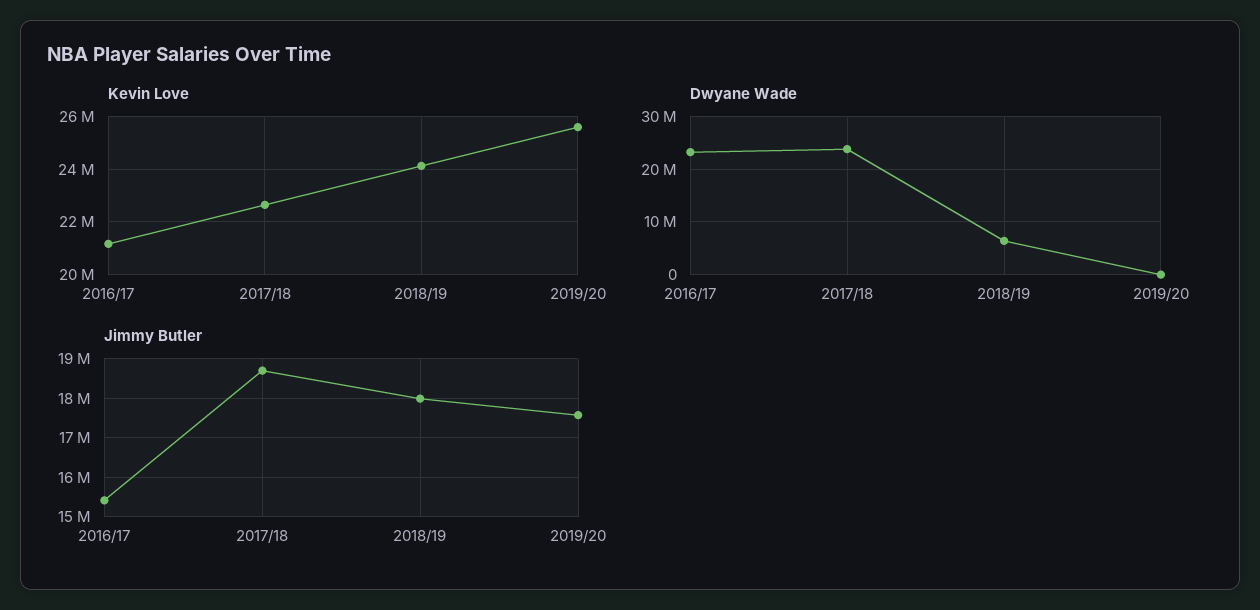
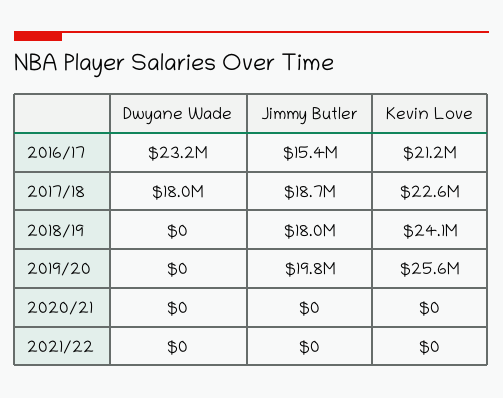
Dwyane Wade, 2017/18: 24000000 -> 18000000
Dwyane Wade, 2018/19: 6000000 -> 0
Jimmy Butler, 2019/20: 17600000 -> 19800000
Dwyane Wade, 2020/21: none -> 0
Jimmy Butler, 2020/21: none -> 0
Kevin Love, 2020/21: none -> 0
Dwyane Wade, 2021/22: none -> 0
Jimmy Butler, 2021/22: none -> 0
Kevin Love, 2021/22: none -> 0

